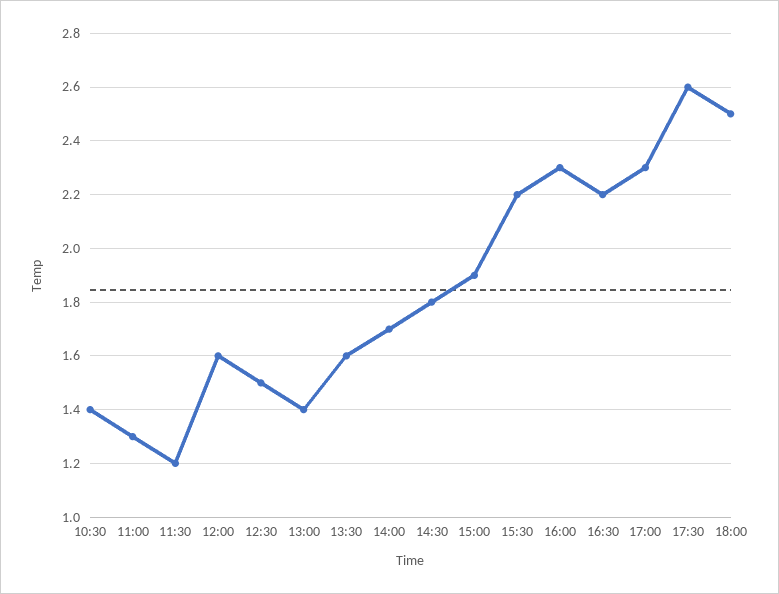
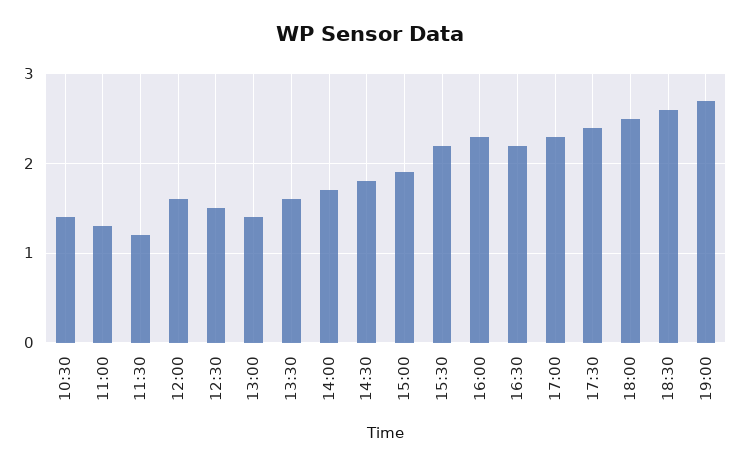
17:30: 2.6 -> 2.4
18:30: none -> 2.6
19:00: none -> 2.7

